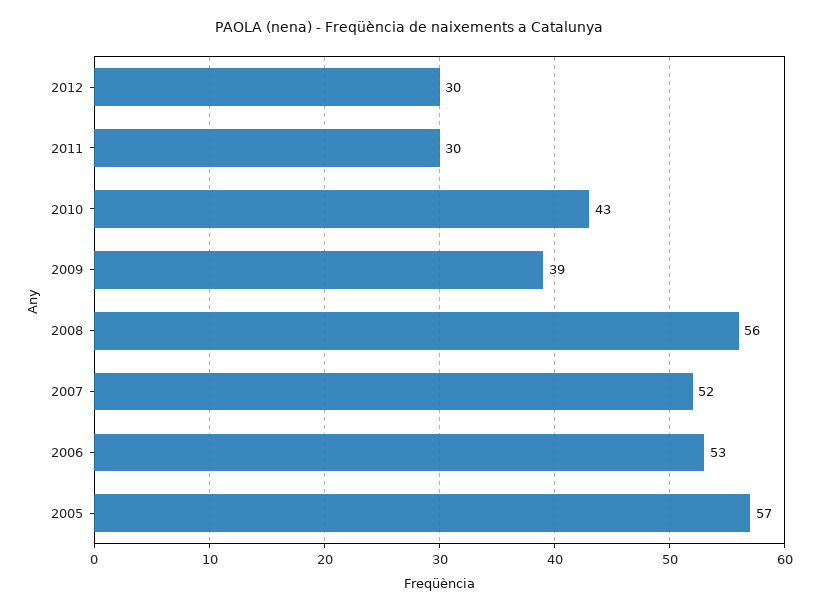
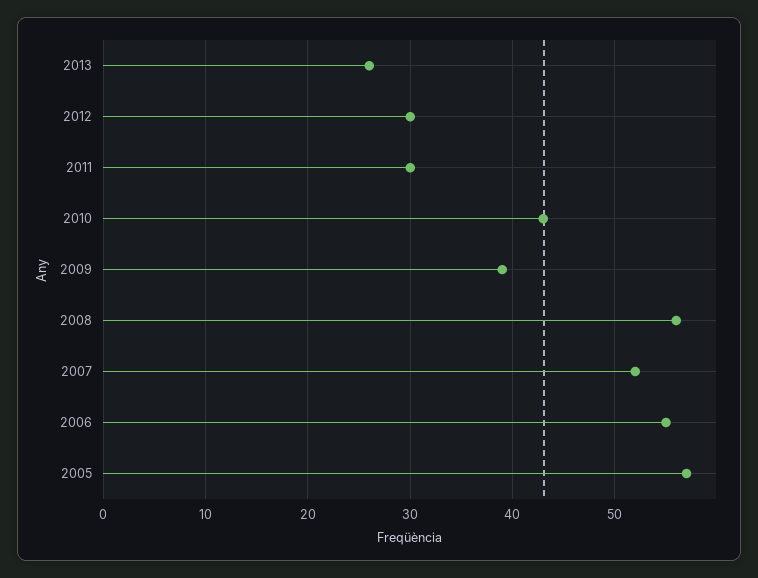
2006: 53 -> 55
2013: none -> 26

